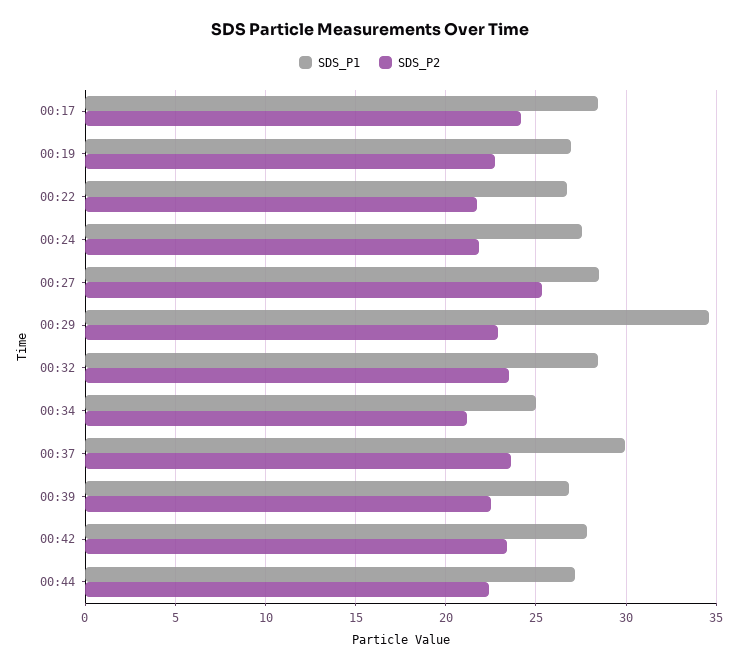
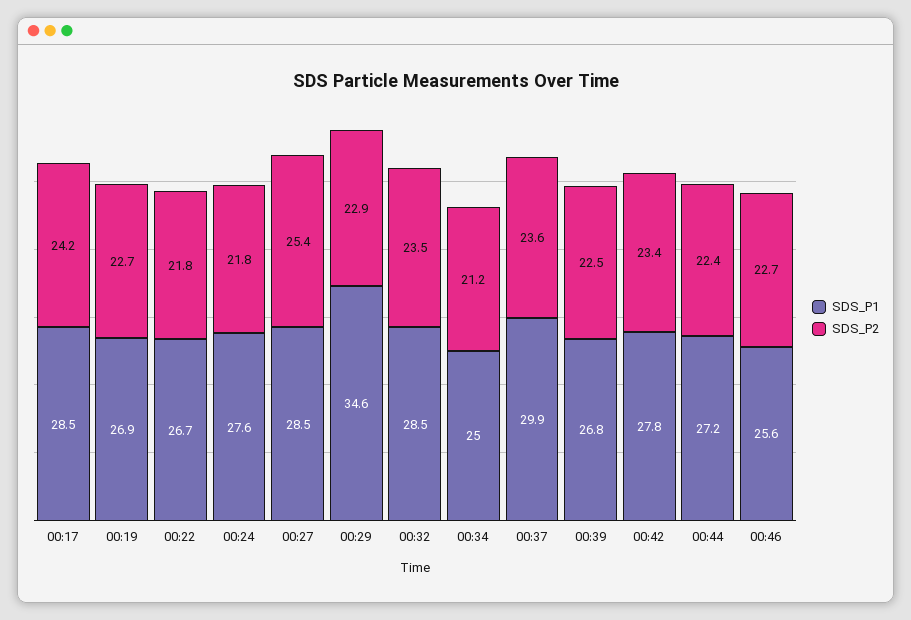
SDS_P1, 00:46: none -> 25.6
SDS_P2, 00:46: none -> 22.7

